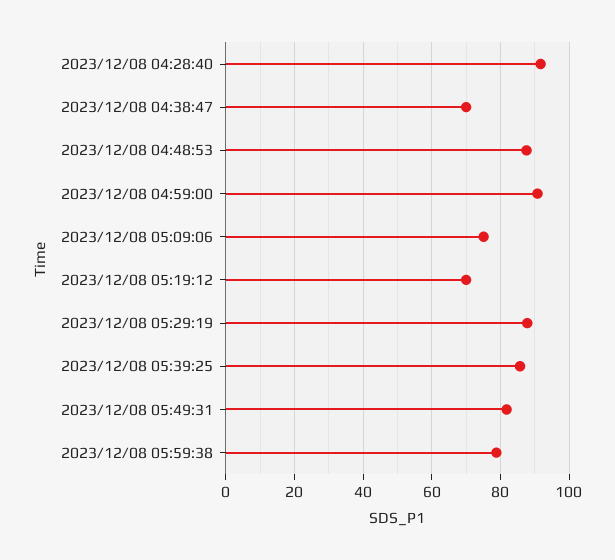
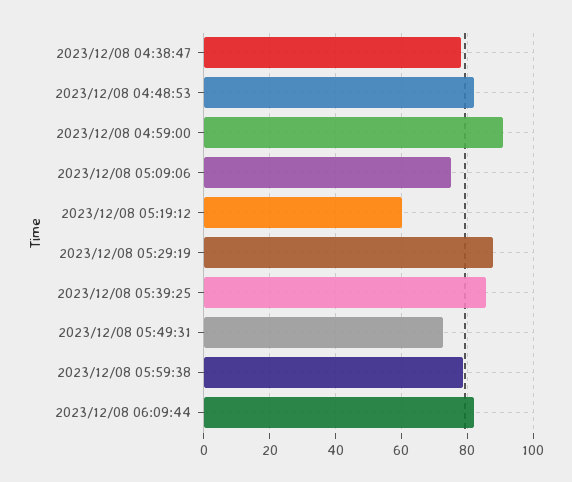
2023/12/08 04:28:40: 92 -> none
2023/12/08 04:38:47: 70 -> 78
2023/12/08 04:48:53: 88 -> 82
2023/12/08 05:19:12: 70 -> 60
2023/12/08 05:49:31: 82 -> 72
2023/12/08 06:09:44: none -> 82

